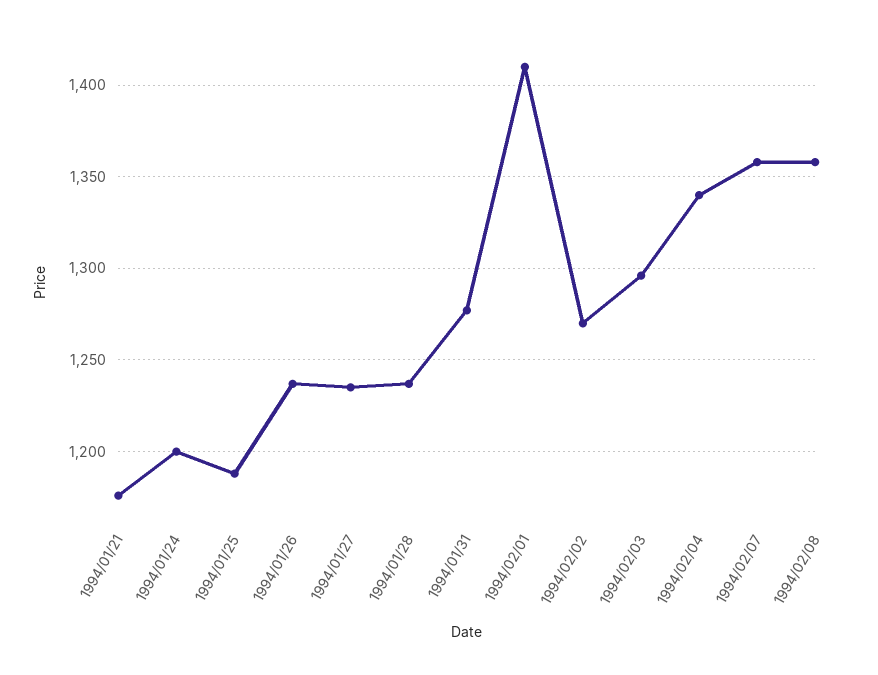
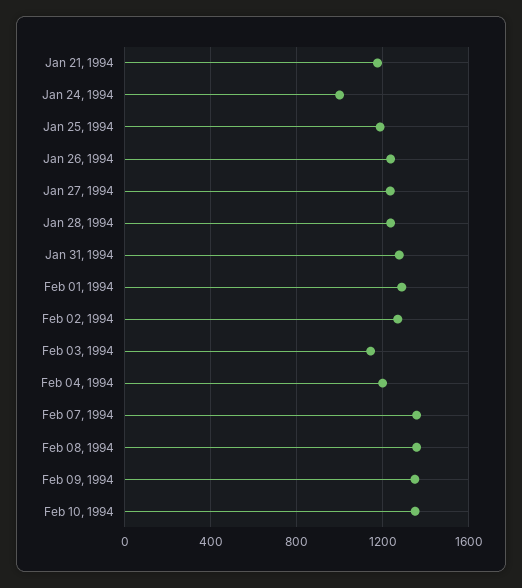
1994/01/24: 1200 -> 1000
1994/02/01: 1410 -> 1300
1994/02/03: 1295 -> 1150
1994/02/04: 1340 -> 1200
Feb 09, 1994: none -> 1350
Feb 10, 1994: none -> 1350

